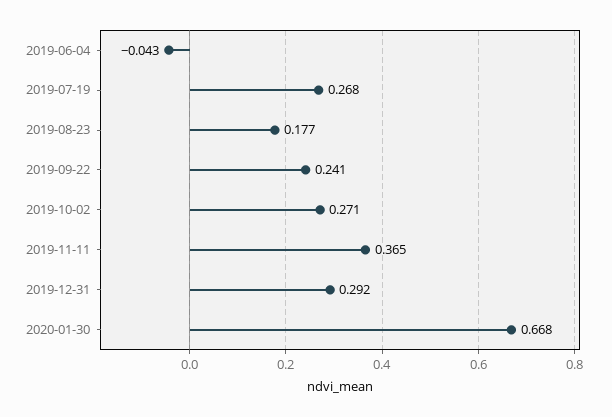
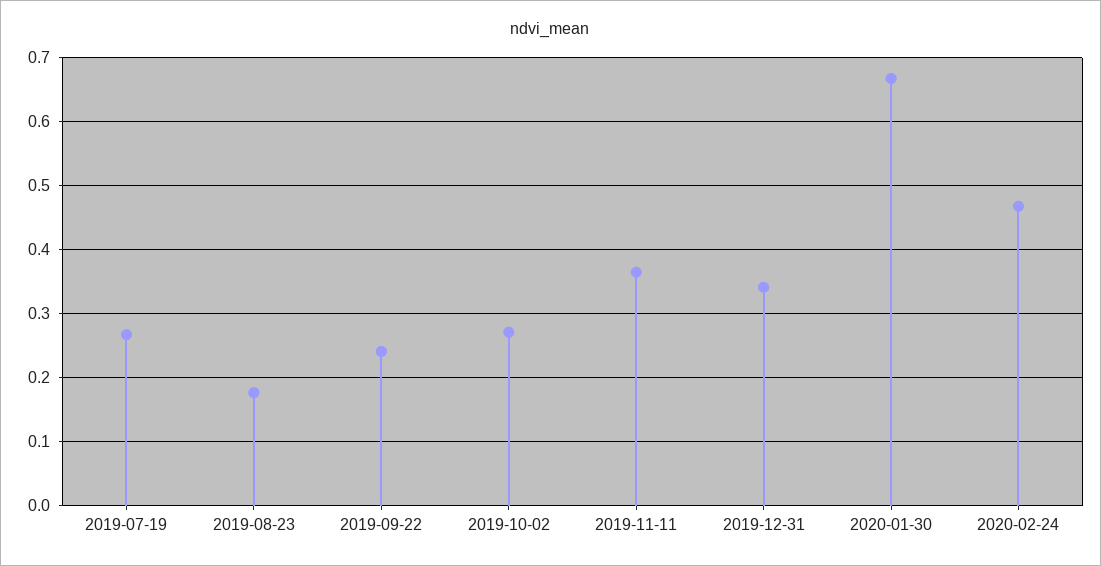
2019-06-04: -0.043 -> none
2019-12-31: 0.292 -> 0.34
2020-02-24: none -> 0.47

